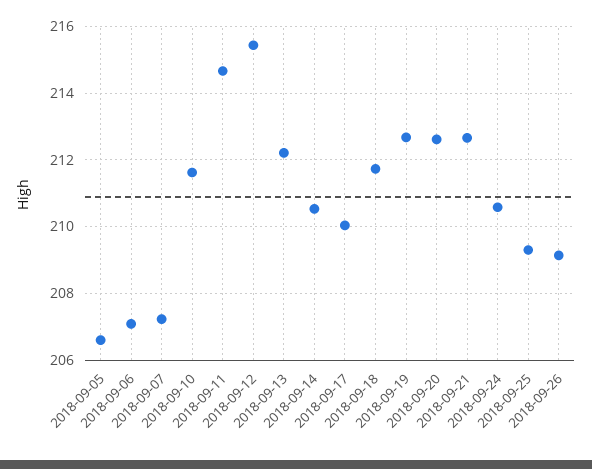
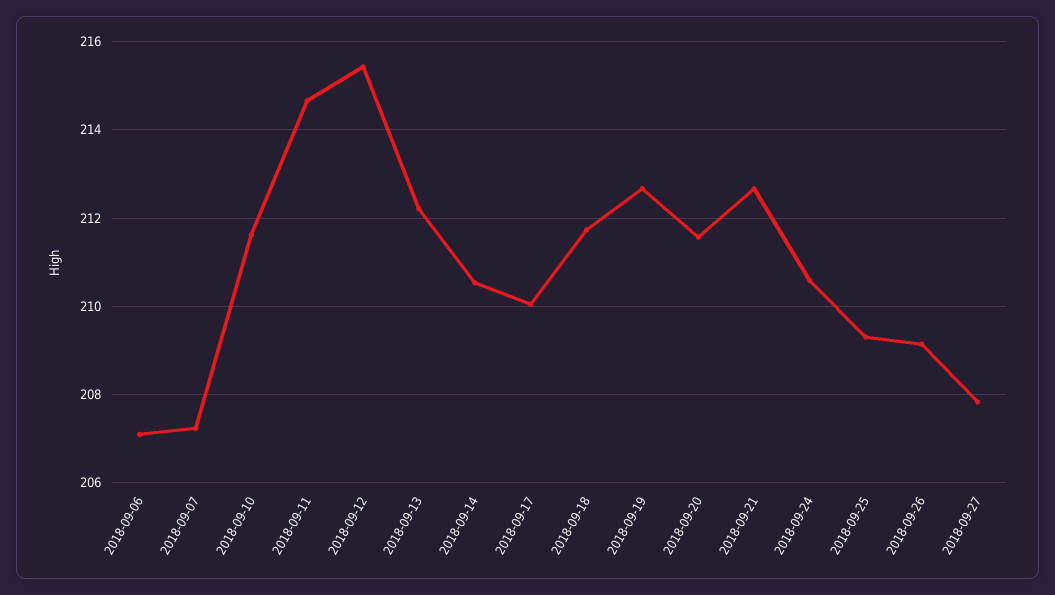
2018-09-05: 206.6 -> none
2018-09-20: 212.6 -> 211.6
2018-09-27: none -> 207.8

